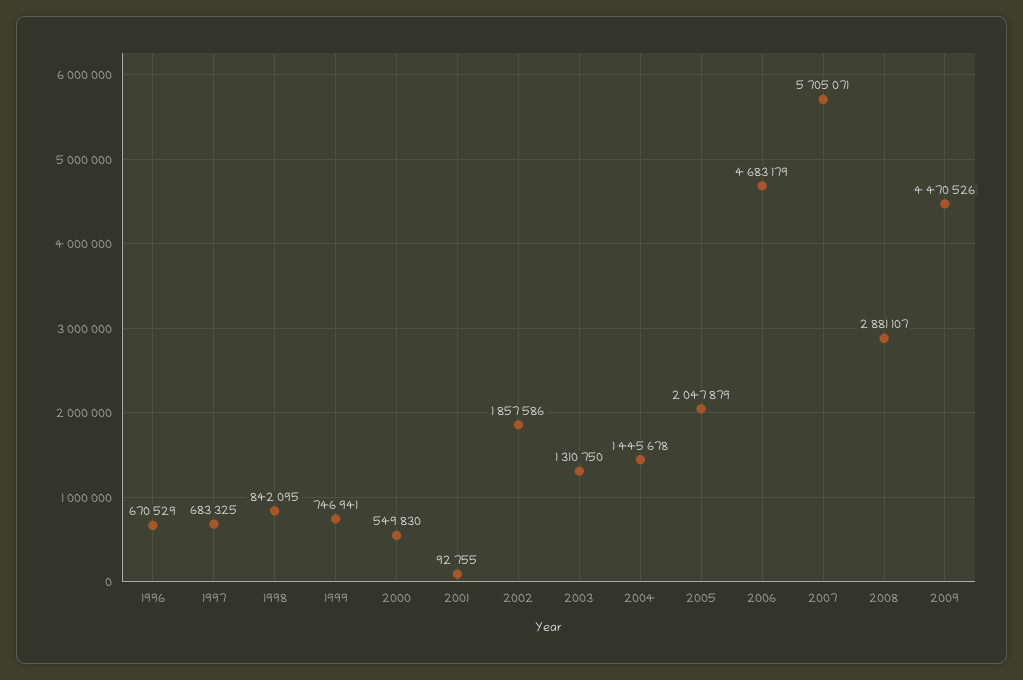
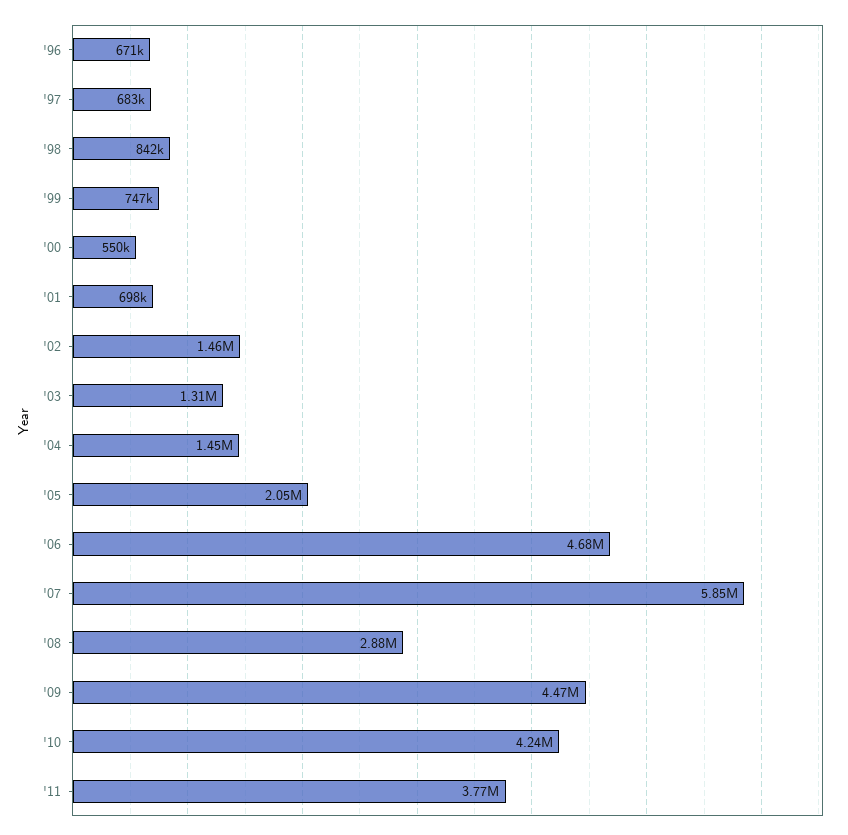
2001: 92755 -> 698000
2002: 1857586 -> 1460000
2007: 5705071 -> 5850000
'10: none -> 4240000
'11: none -> 3770000

